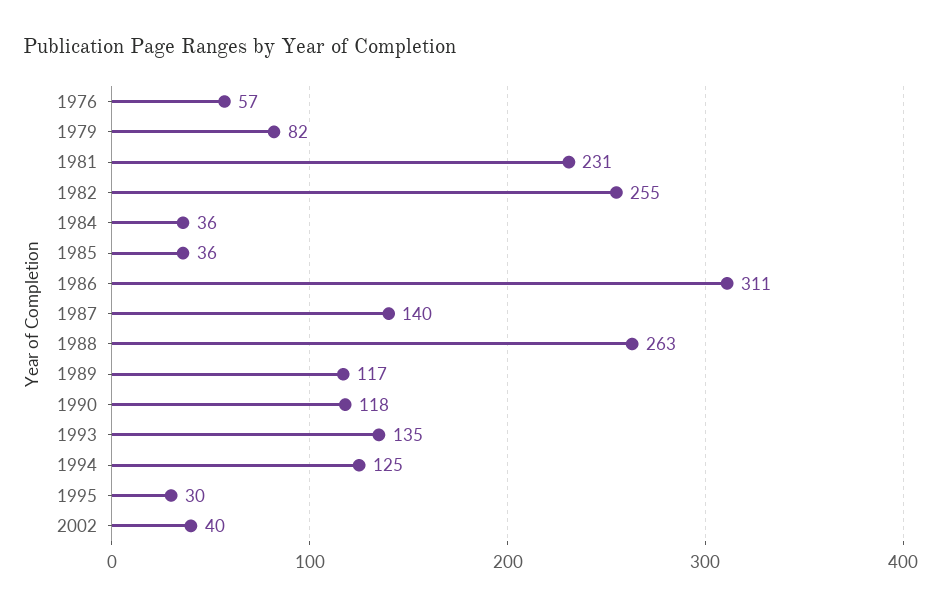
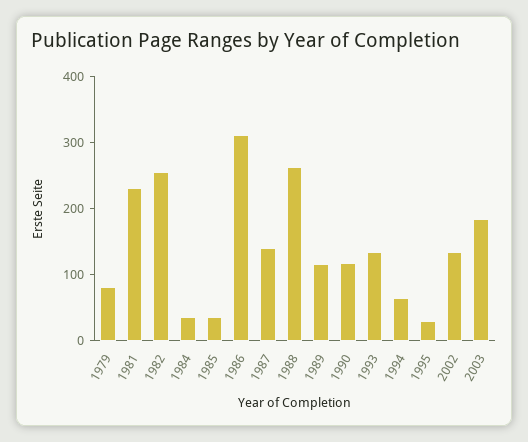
1976: 57 -> none
1994: 125 -> 60
2002: 40 -> 140
2003: none -> 180

